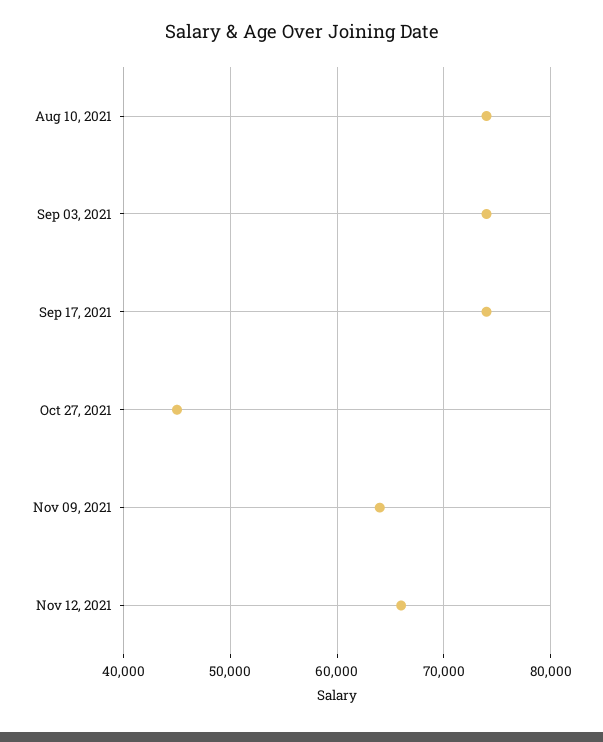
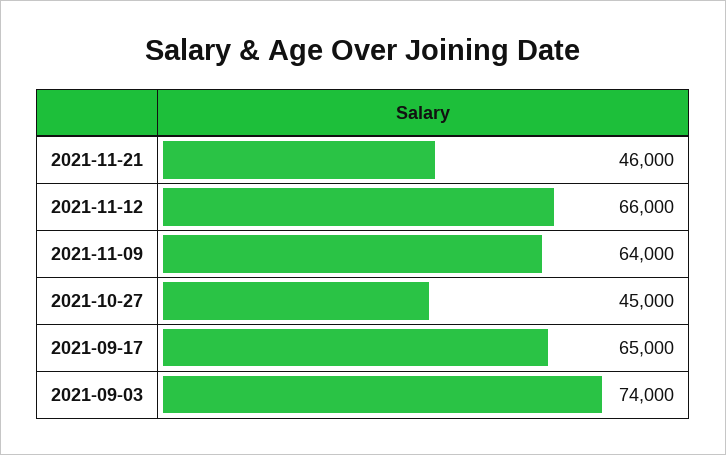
Aug 10, 2021: 74000 -> none
Sep 17, 2021: 74000 -> 65000
2021-11-21: none -> 46000

